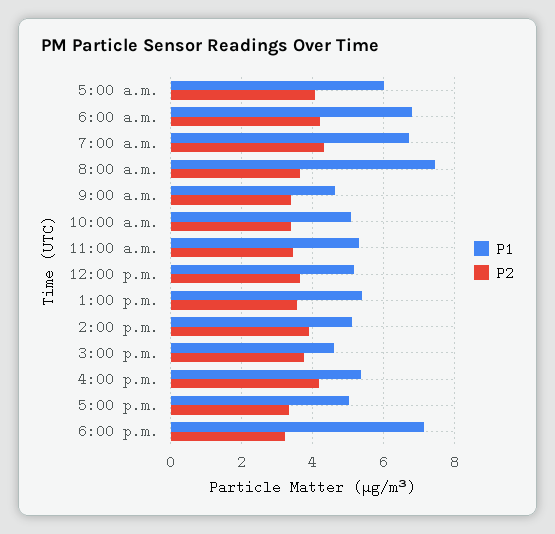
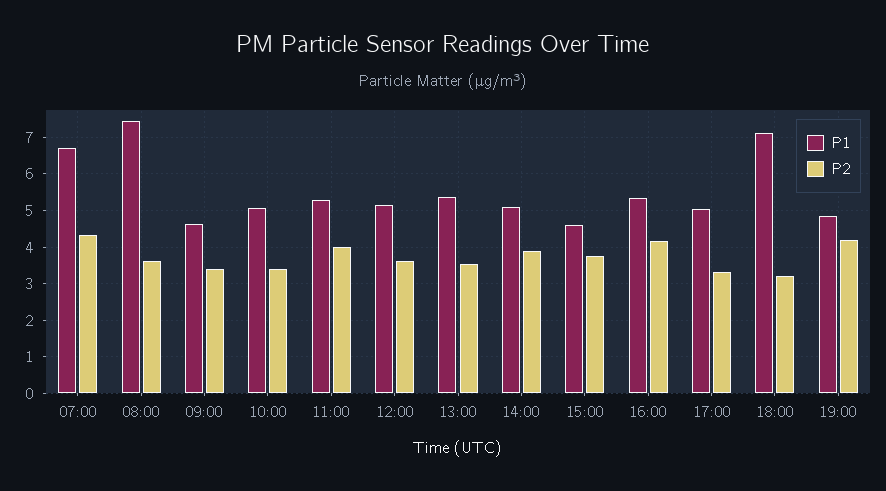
P1, 5:00 a.m.: 6 -> none
P2, 5:00 a.m.: 4 -> none
P1, 6:00 a.m.: 6.8 -> none
P2, 6:00 a.m.: 4.2 -> none
P2, 11:00 a.m.: 3.4 -> 4
P1, 19:00: none -> 4.8
P2, 19:00: none -> 4.2

